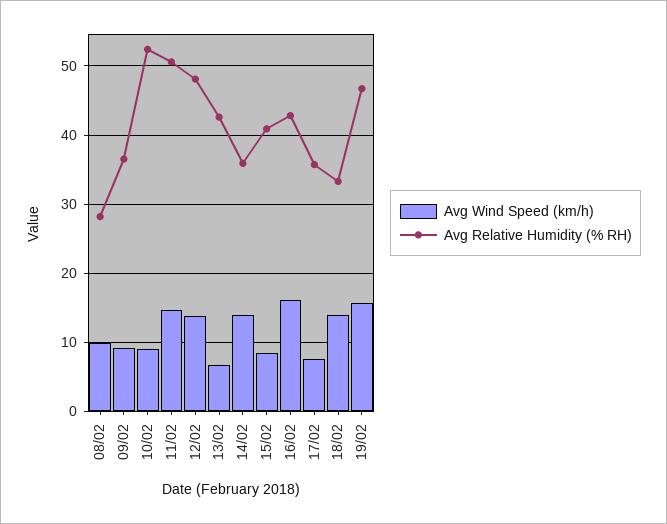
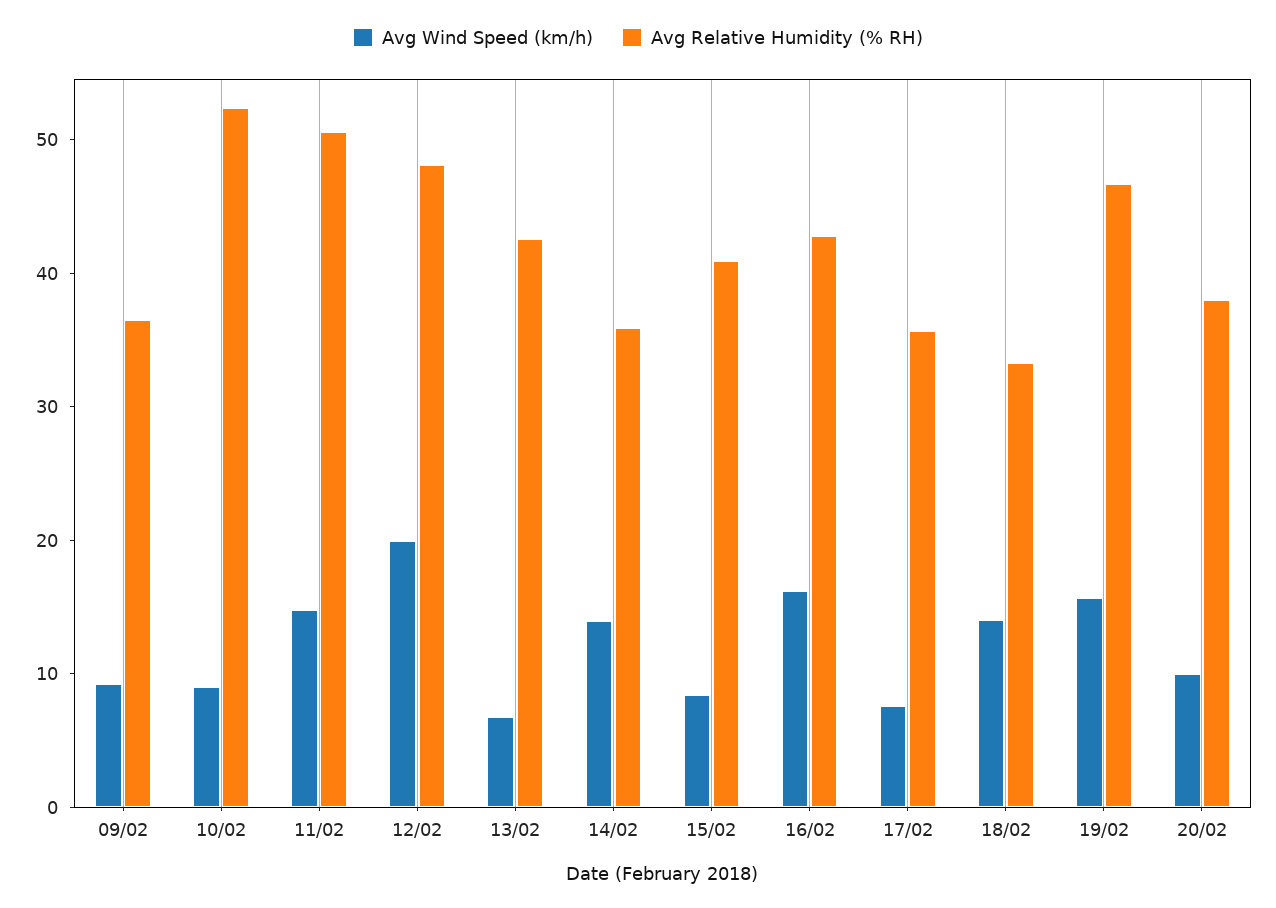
Avg Wind Speed (km/h), 08/02: 10 -> none
Avg Relative Humidity (% RH), 08/02: 28 -> none
Avg Wind Speed (km/h), 12/02: 14 -> 20
Avg Wind Speed (km/h), 20/02: none -> 10
Avg Relative Humidity (% RH), 20/02: none -> 38

